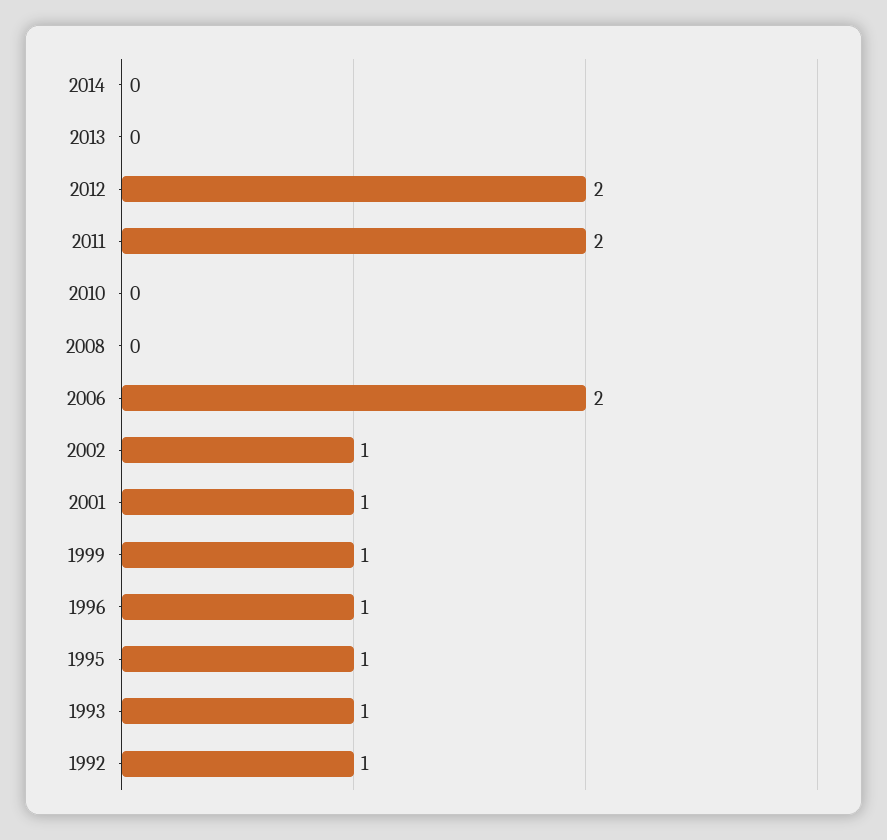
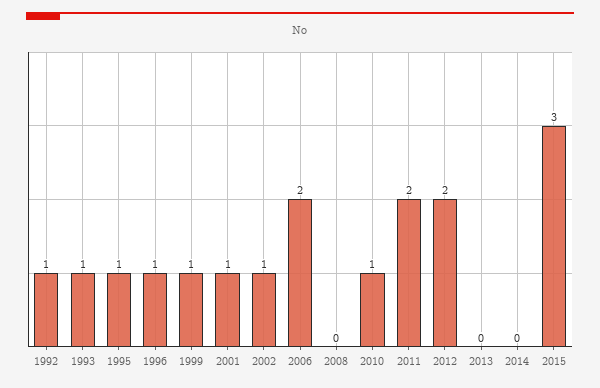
2010: 0 -> 1
2015: none -> 3

